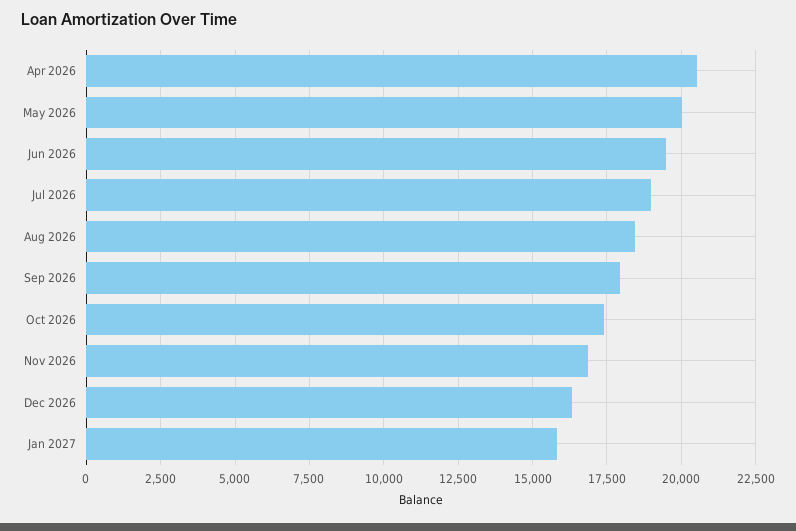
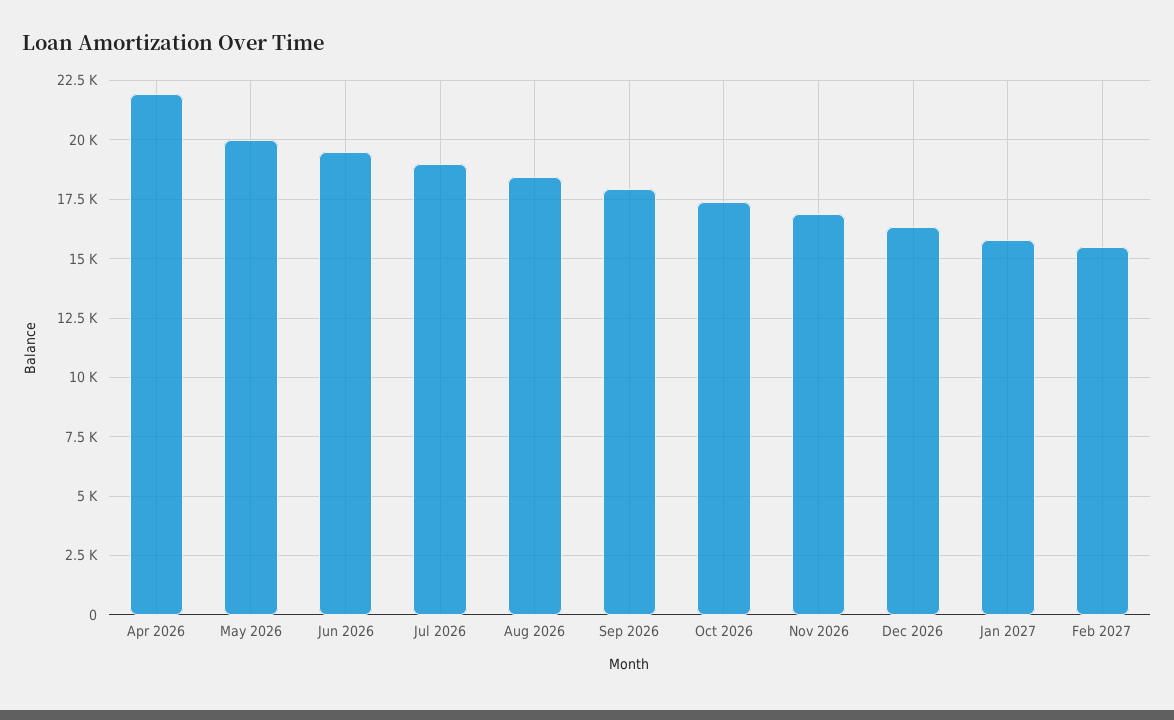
Apr 2026: 20500 -> 22000
Feb 2027: none -> 15500

